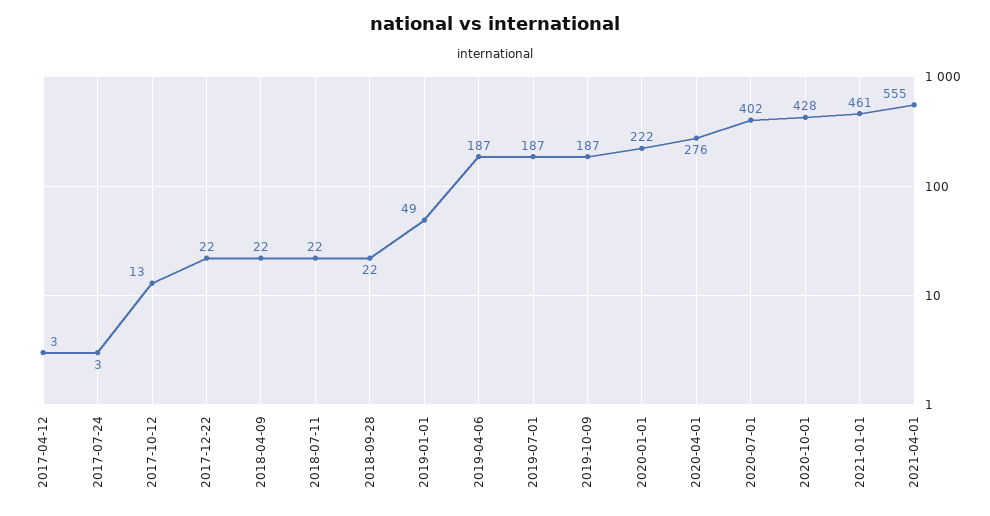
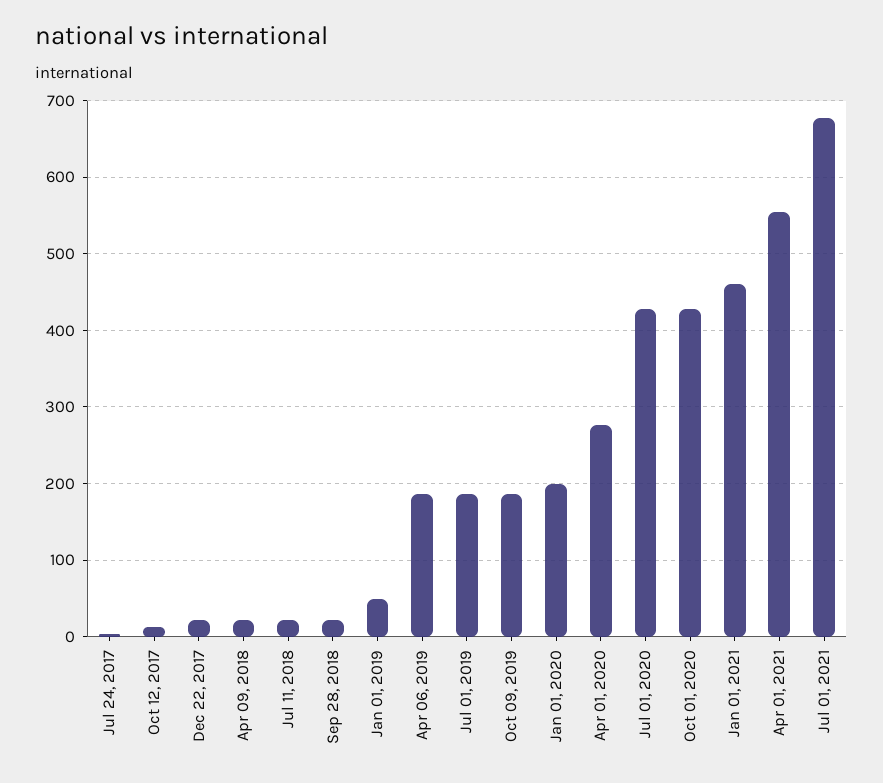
2017-04-12: 3 -> none
2020-01-01: 222 -> 200
2020-07-01: 402 -> 430
Jul 01, 2021: none -> 680

